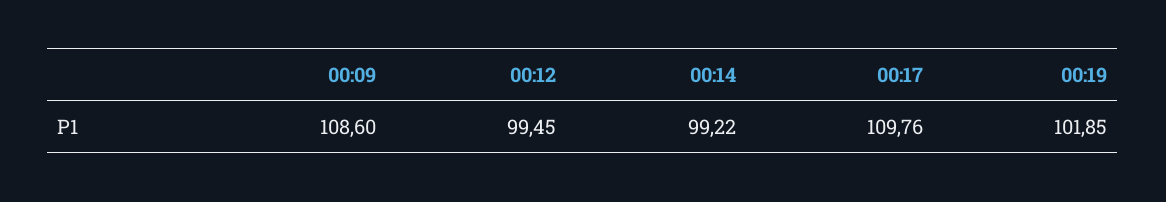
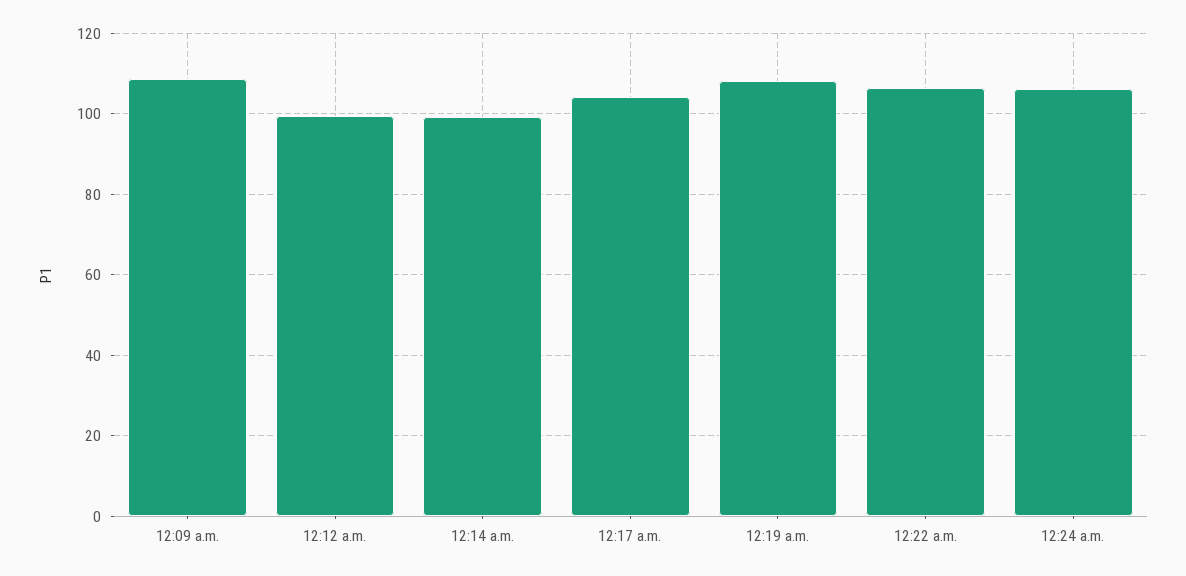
00:17: 109.76 -> 104
00:19: 101.85 -> 108
12:22 a.m.: none -> 106
12:24 a.m.: none -> 106

